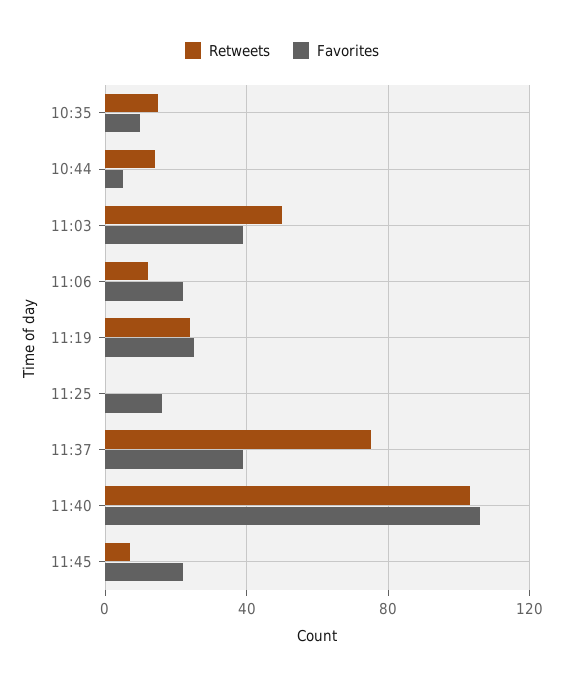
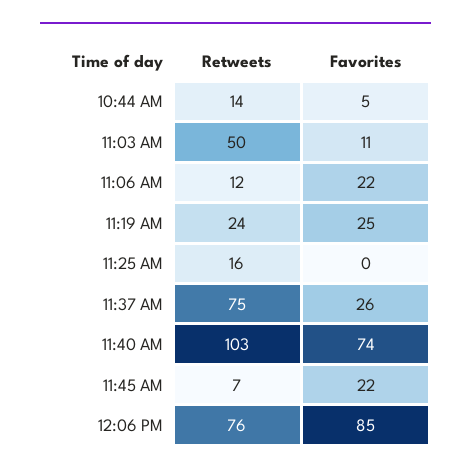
Retweets, 10:35: 15 -> none
Favorites, 10:35: 10 -> none
Favorites, 11:03: 40 -> 11
Retweets, 11:25: 0 -> 16
Favorites, 11:25: 15 -> 0
Favorites, 11:37: 40 -> 26
Favorites, 11:40: 105 -> 74
Retweets, 12:06 PM: none -> 76
Favorites, 12:06 PM: none -> 85

